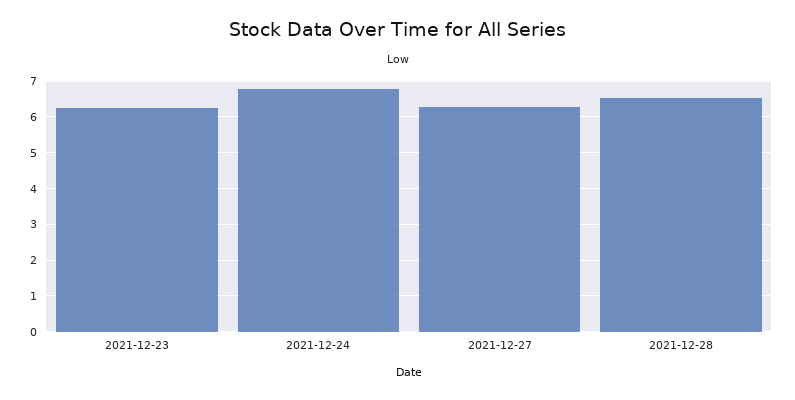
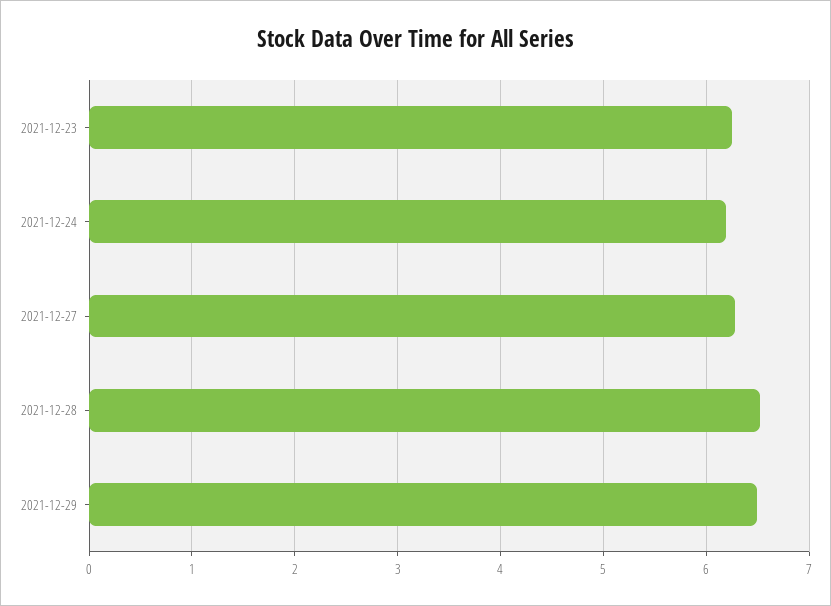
2021-12-24: 6.8 -> 6.2
2021-12-29: none -> 6.5

